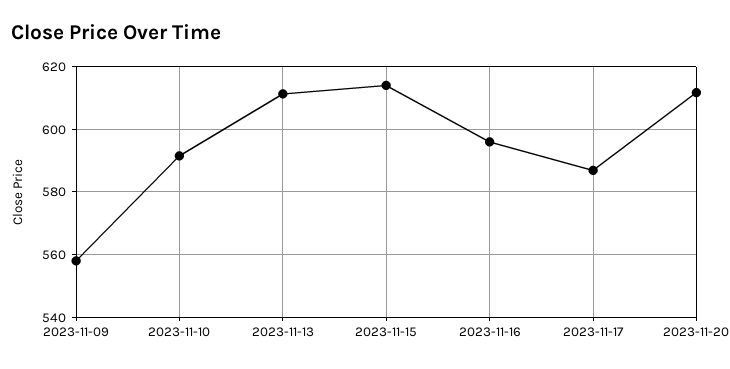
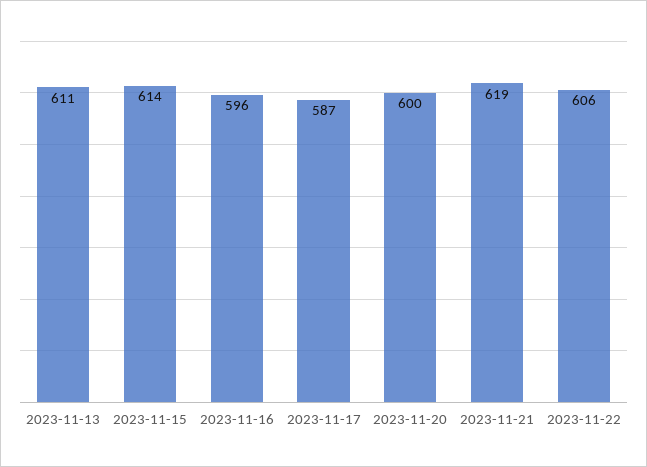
2023-11-09: 558 -> none
2023-11-10: 592 -> none
2023-11-20: 612 -> 600
2023-11-21: none -> 619
2023-11-22: none -> 606

